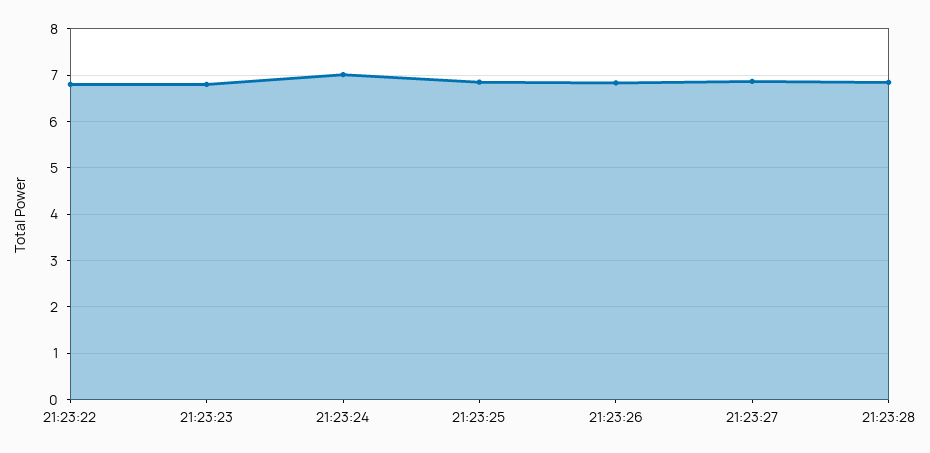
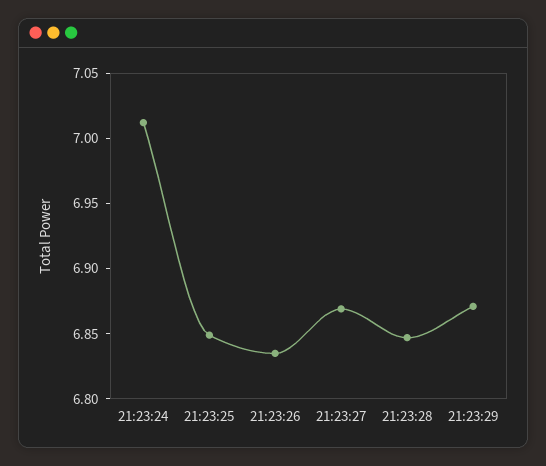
21:23:22: 6.8 -> none
21:23:23: 6.8 -> none
21:23:29: none -> 6.87

